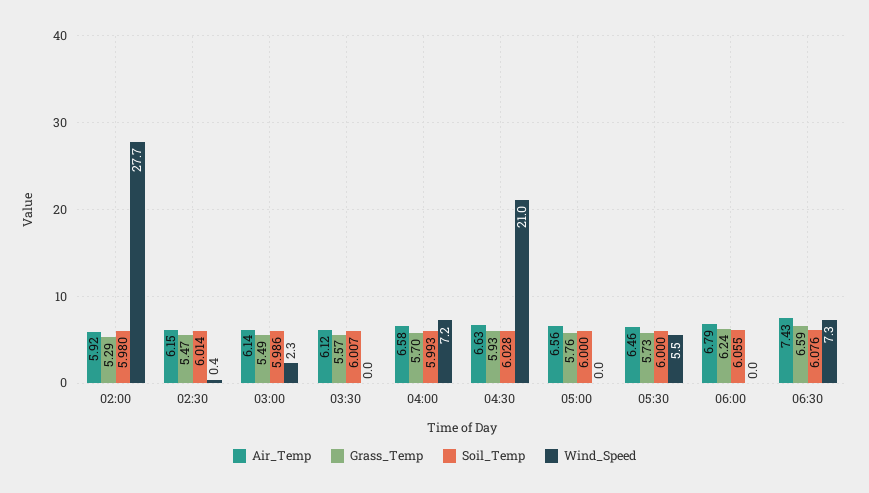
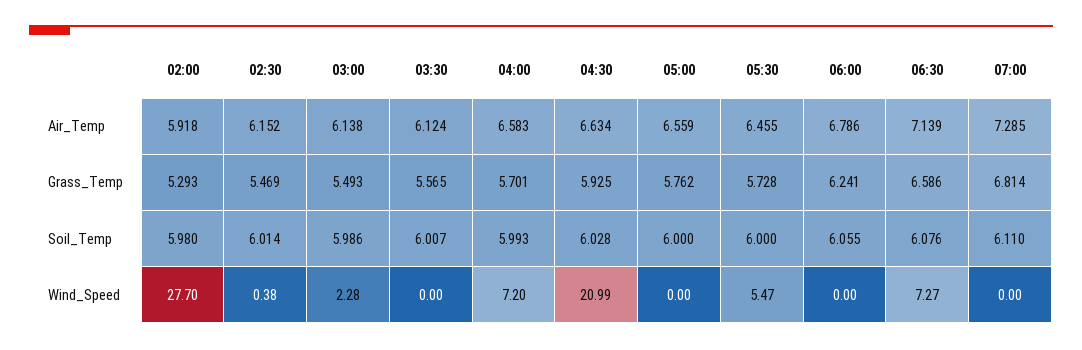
Air_Temp, 06:30: 7.43 -> 7.139
Air_Temp, 07:00: none -> 7.285
Grass_Temp, 07:00: none -> 6.814
Soil_Temp, 07:00: none -> 6.11
Wind_Speed, 07:00: none -> 0

